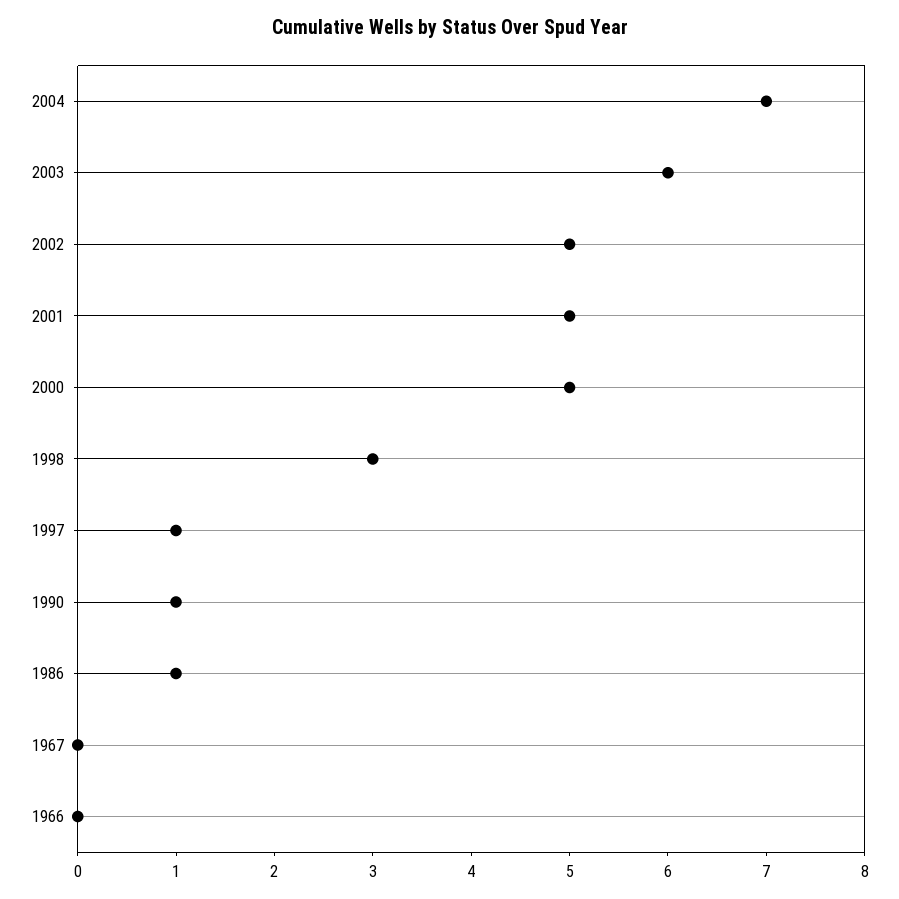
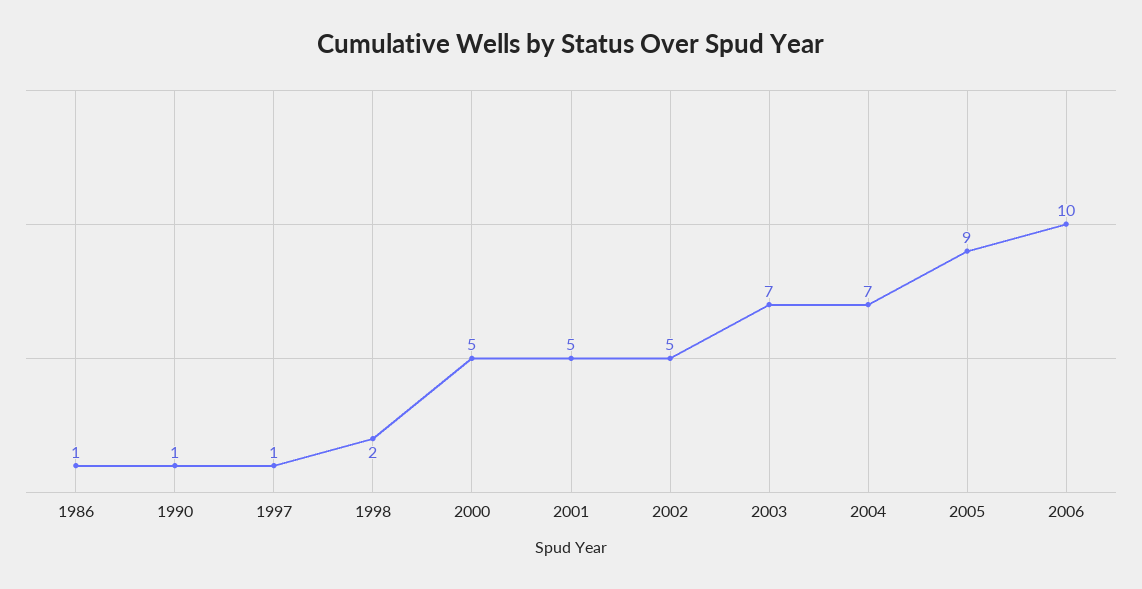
2003: 6 -> 7
1998: 3 -> 2
1967: 0 -> none
1966: 0 -> none
2005: none -> 9
2006: none -> 10

